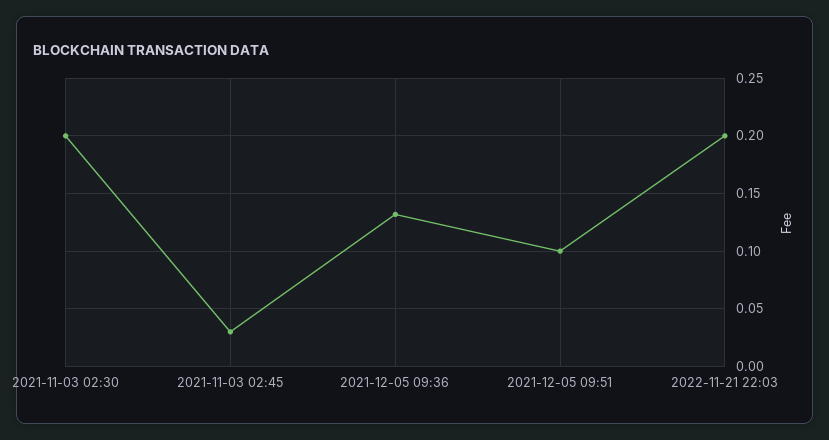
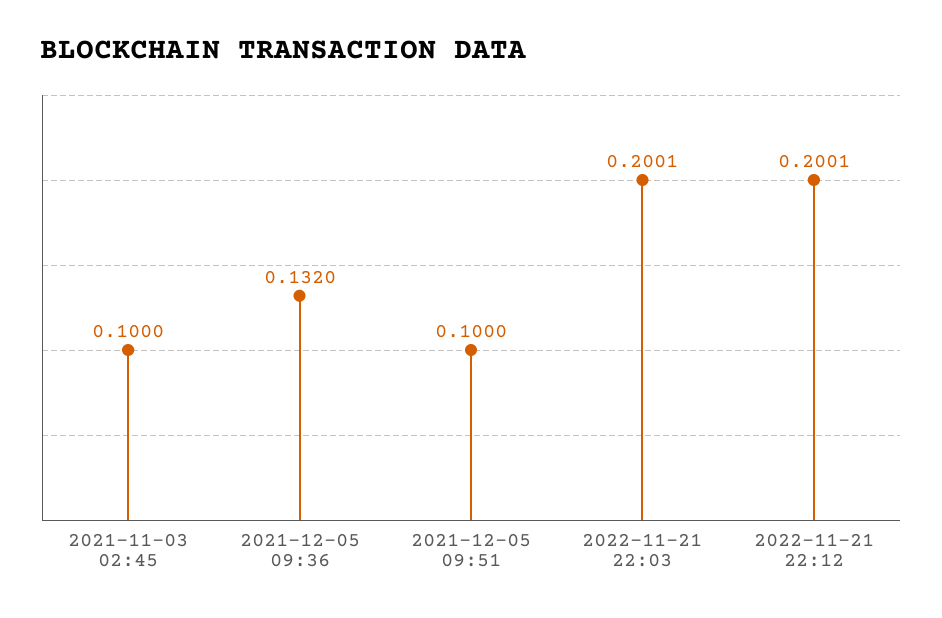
2021-11-03 02:30: 0.2 -> none
2021-11-03 02:45: 0.03 -> 0.1
2022-11-21 22:12: none -> 0.2001

